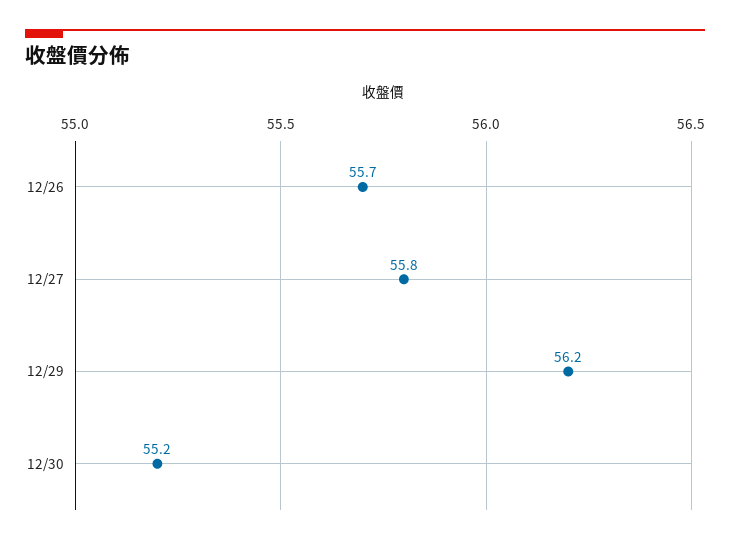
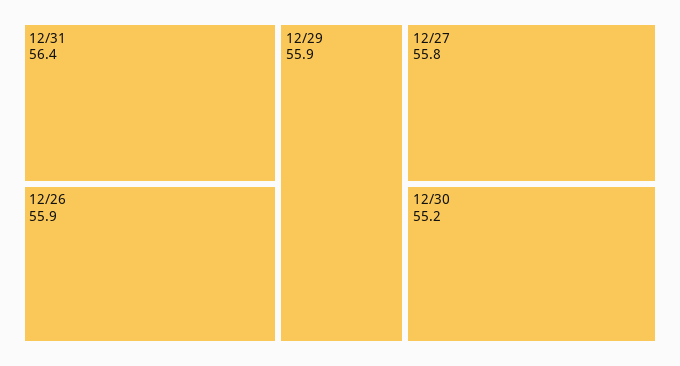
12/26: 55.7 -> 55.9
12/29: 56.2 -> 55.9
12/31: none -> 56.4

